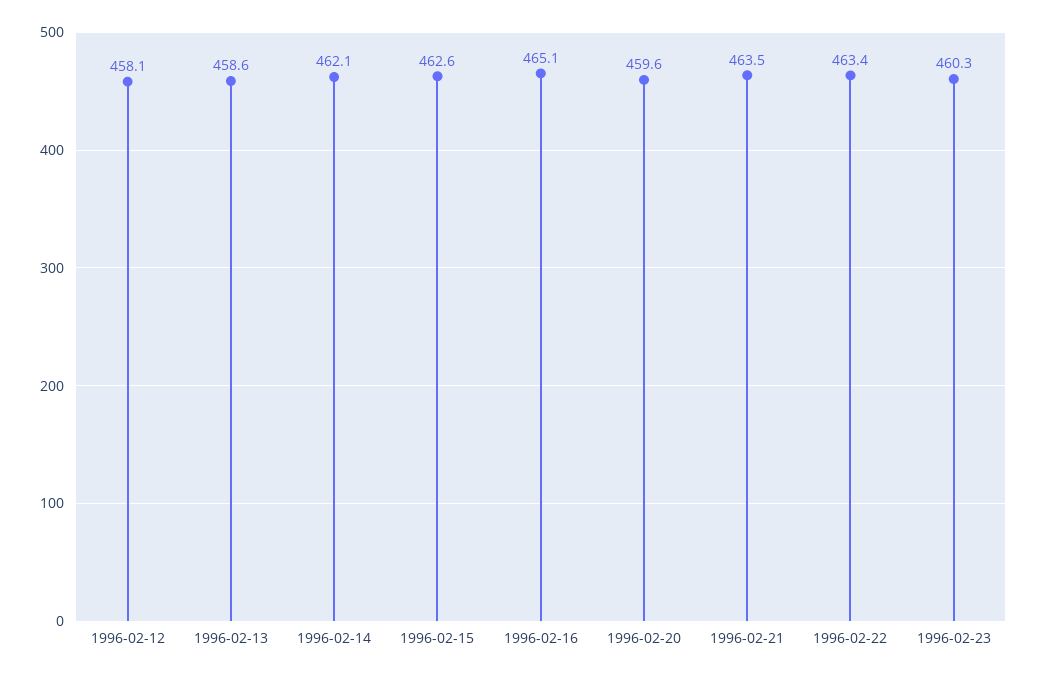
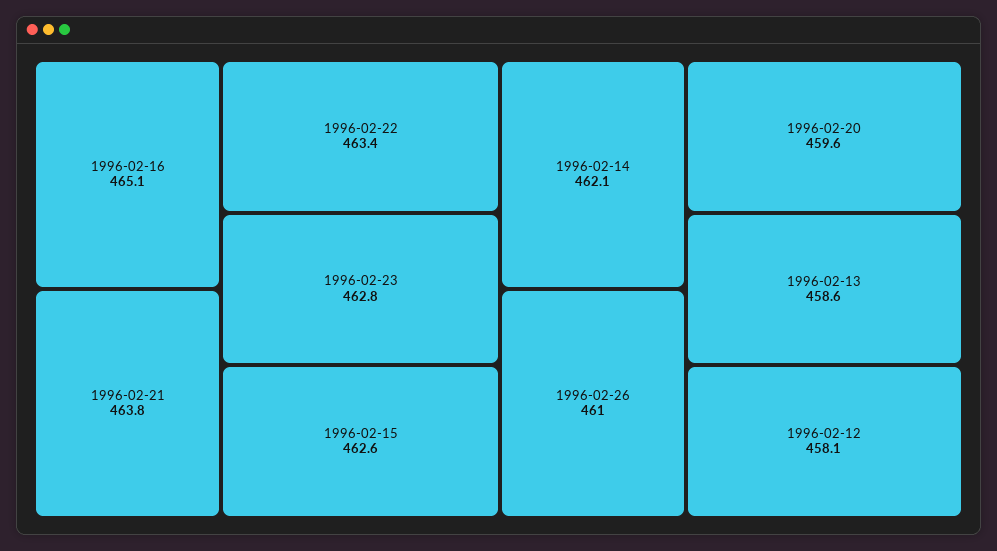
1996-02-21: 463.5 -> 463.8
1996-02-23: 460.3 -> 462.8
1996-02-26: none -> 461

